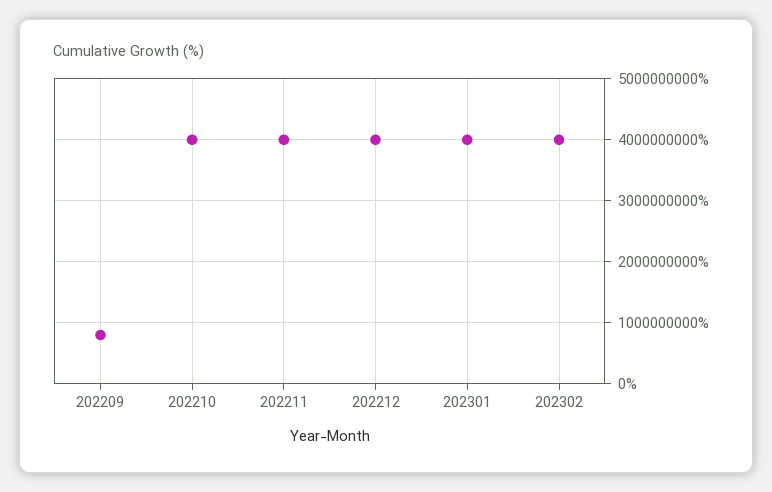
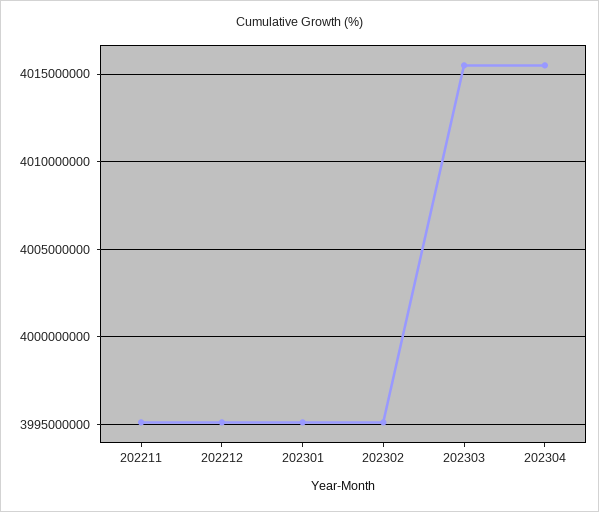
202209: 800000000 -> none
202210: 4000000000 -> none
202303: none -> 4015500000
202304: none -> 4015500000

